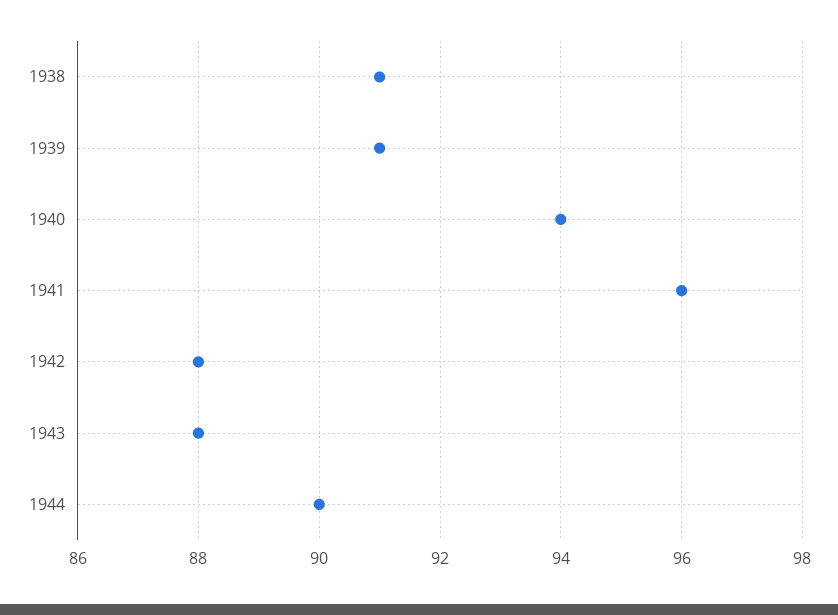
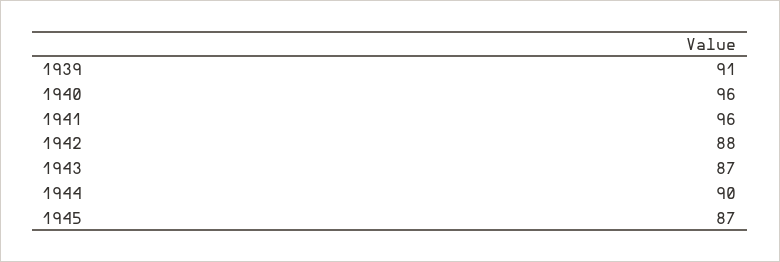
1938: 91 -> none
1940: 94 -> 96
1943: 88 -> 87
1945: none -> 87

